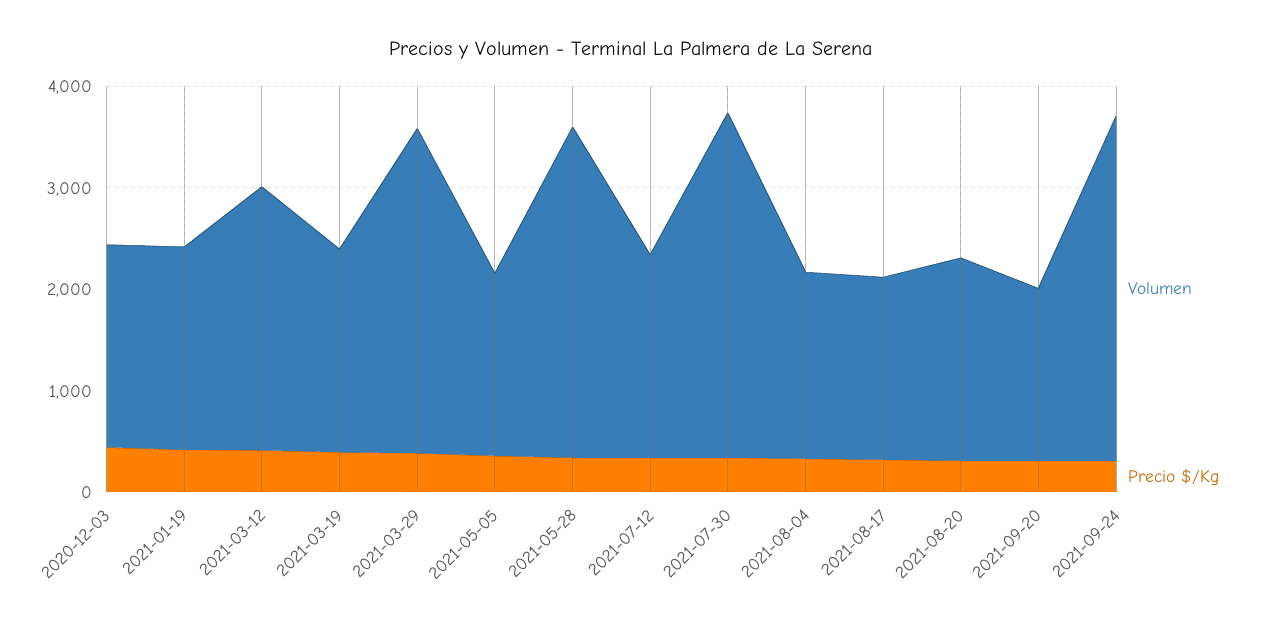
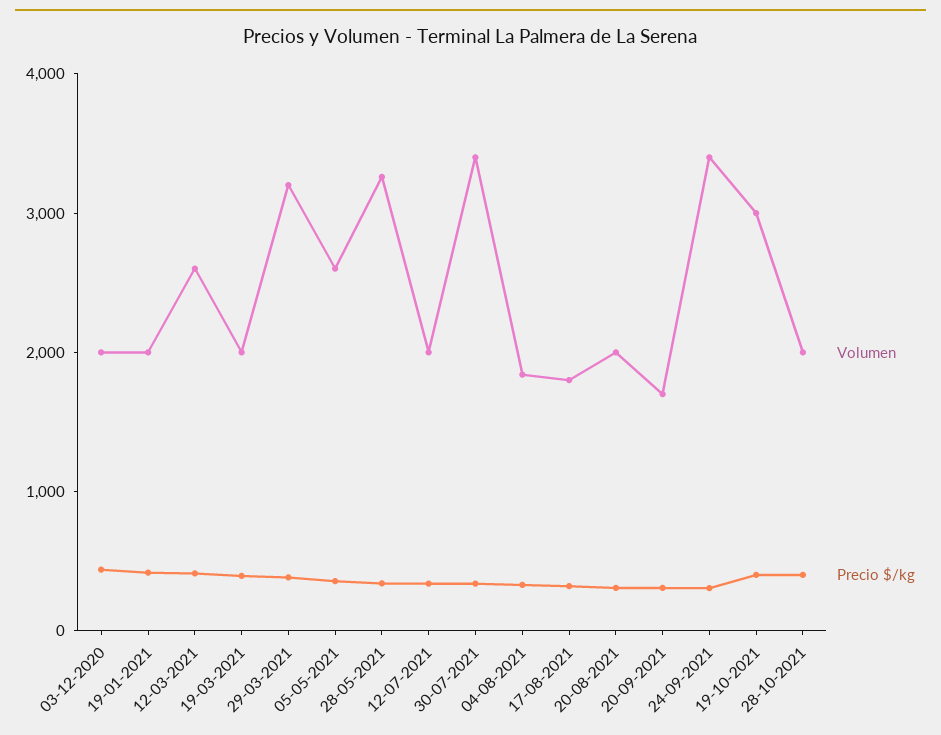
Volumen, 2021-05-05: 1800 -> 2600
Volumen, 19-10-2021: none -> 3000
Precio $/Kg, 19-10-2021: none -> 400
Volumen, 28-10-2021: none -> 2000
Precio $/Kg, 28-10-2021: none -> 400

